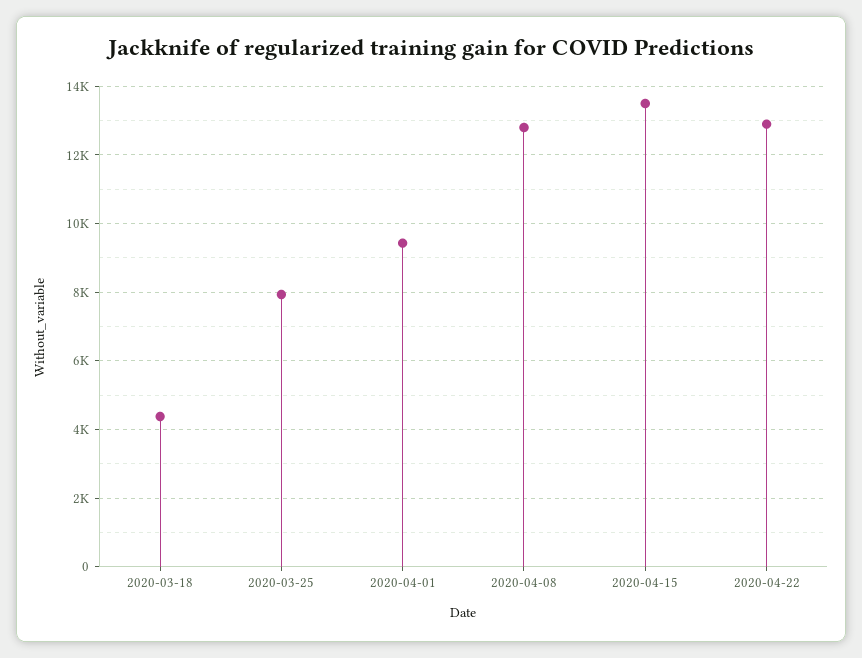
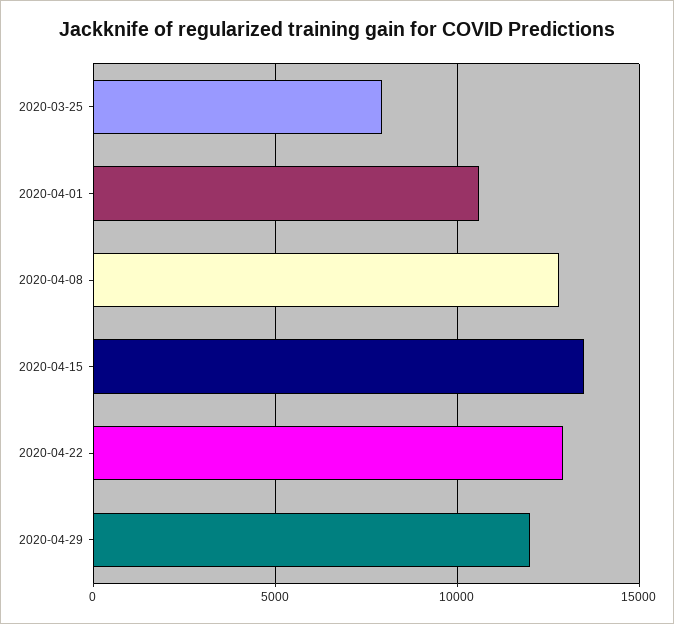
2020-03-18: 4400 -> none
2020-04-01: 9400 -> 10500
2020-04-29: none -> 12000

